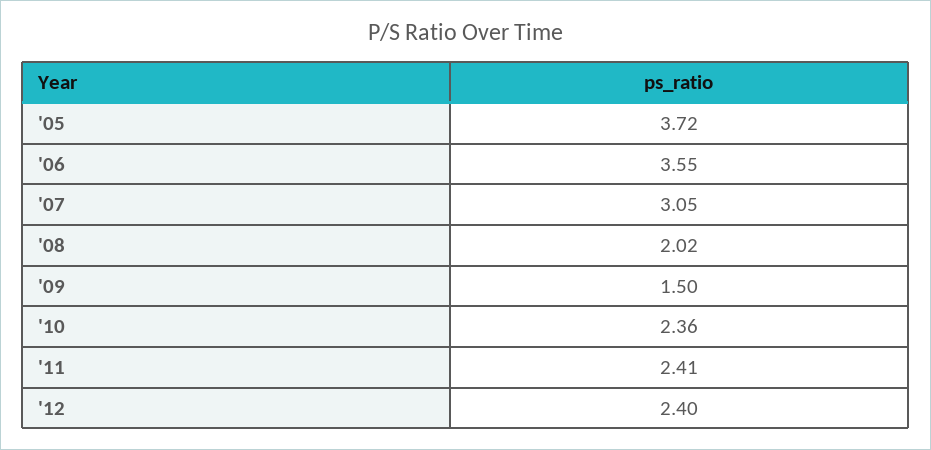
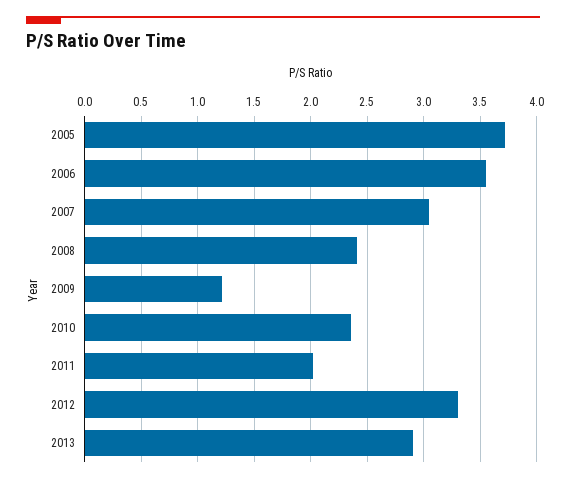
'08: 2.02 -> 2.4
'09: 1.5 -> 1.2
'11: 2.41 -> 2
'12: 2.4 -> 3.3
2013: none -> 2.9

